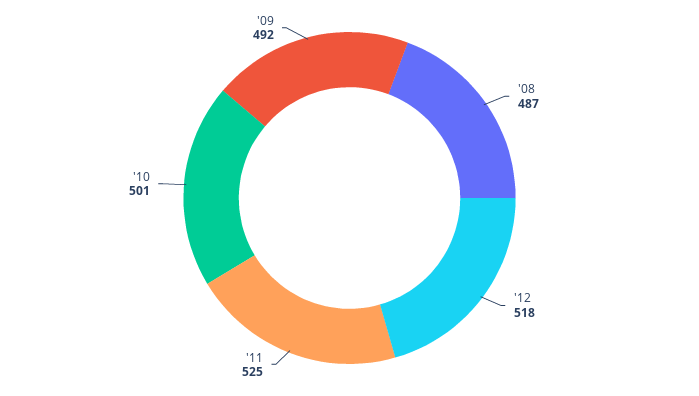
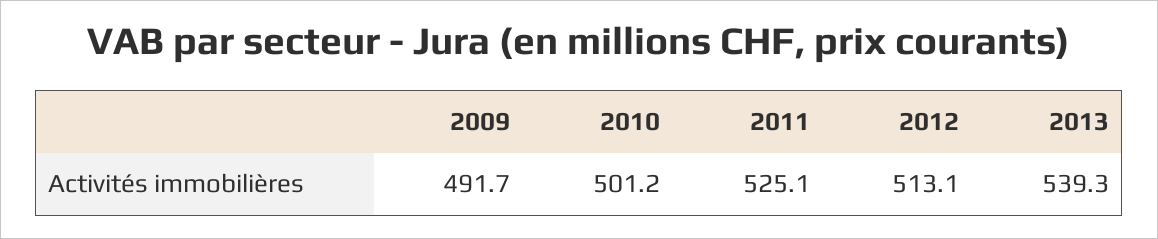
'08: 487 -> none
'12: 518 -> 513.1
2013: none -> 539.3

